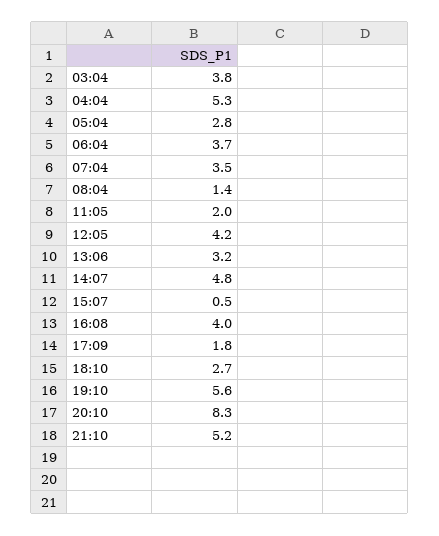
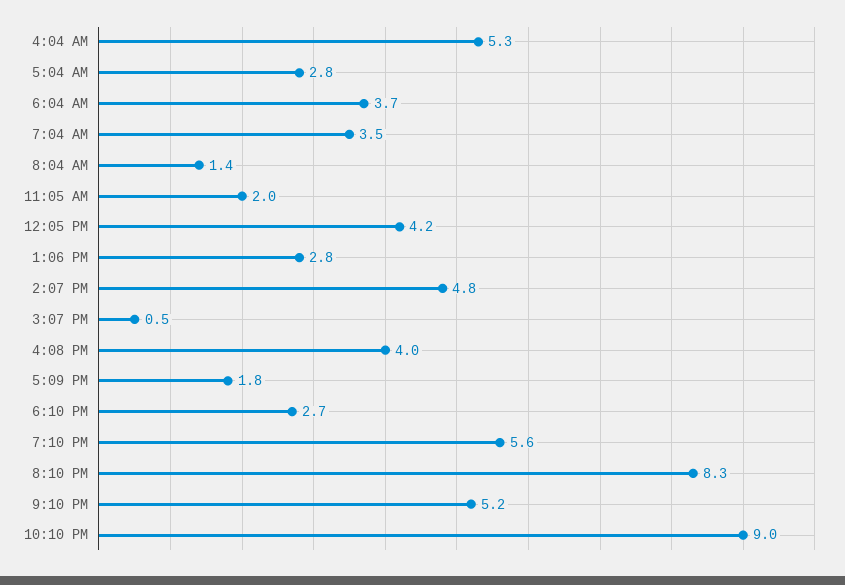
03:04: 3.8 -> none
13:06: 3.2 -> 2.8
10:10 PM: none -> 9

